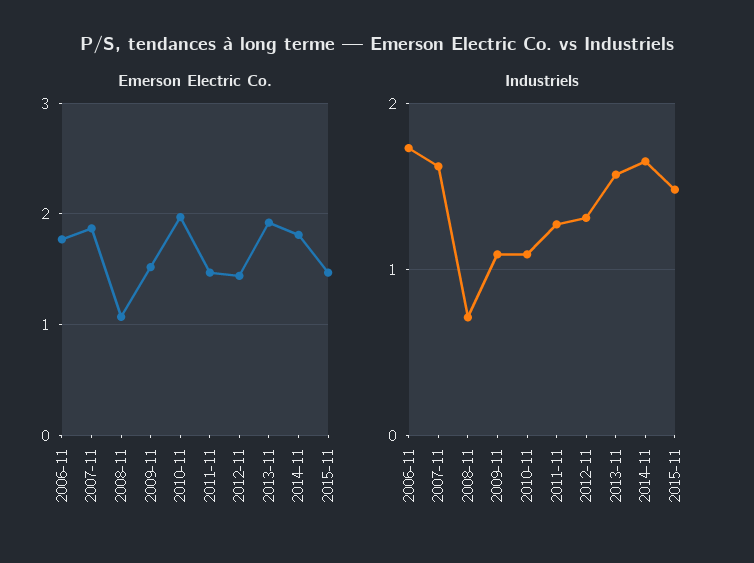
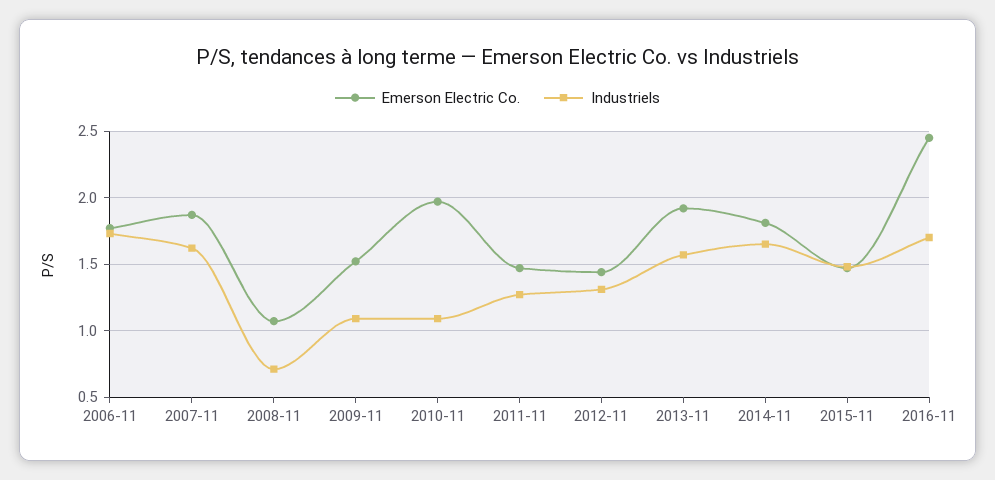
Emerson Electric Co., 2016-11: none -> 2.45
Industriels, 2016-11: none -> 1.7

